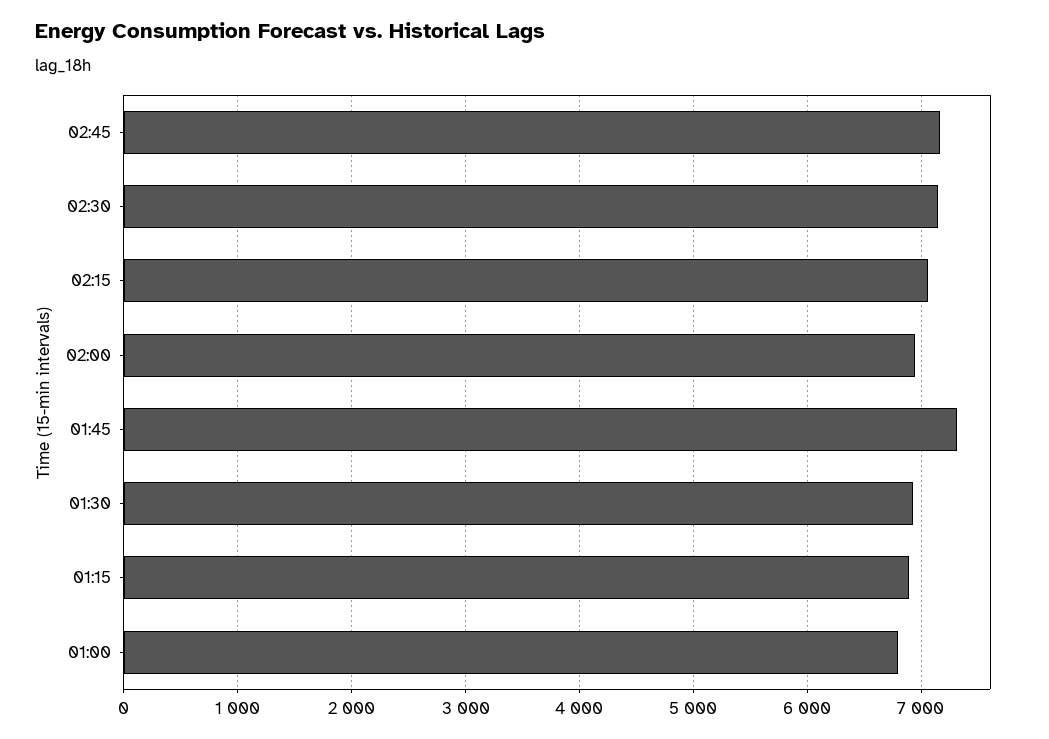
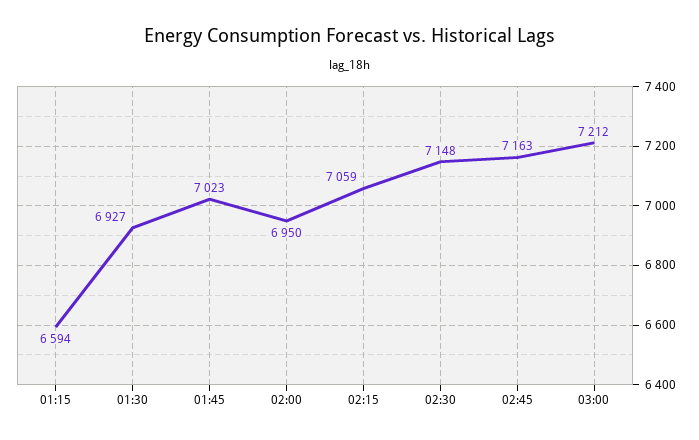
01:45: 7300 -> 7023
01:15: 6900 -> 6594
01:00: 6800 -> none
03:00: none -> 7212

